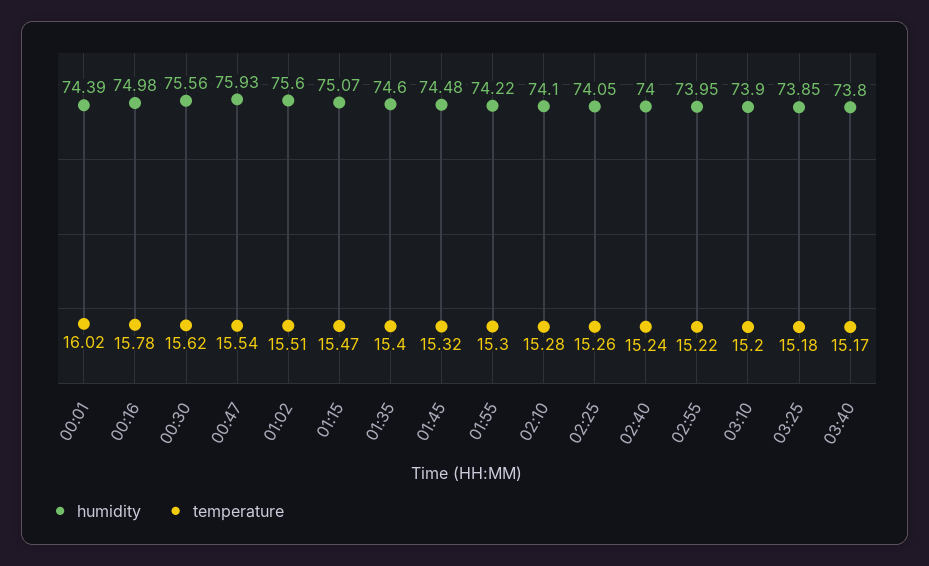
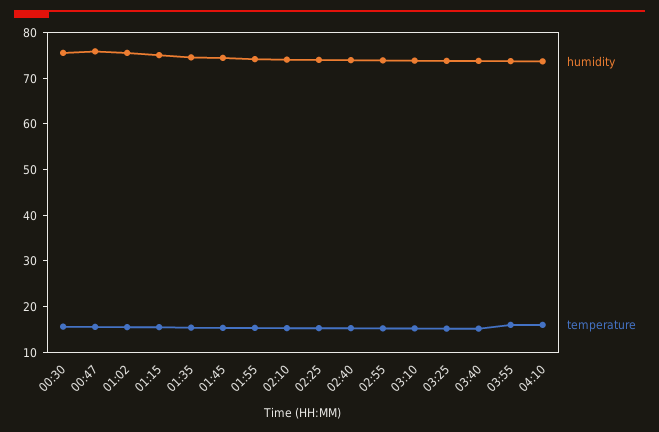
humidity, 00:01: 74.39 -> none
temperature, 00:01: 16.02 -> none
humidity, 00:16: 74.98 -> none
temperature, 00:16: 15.78 -> none
humidity, 03:55: none -> 74
temperature, 03:55: none -> 16
humidity, 04:10: none -> 74
temperature, 04:10: none -> 16

